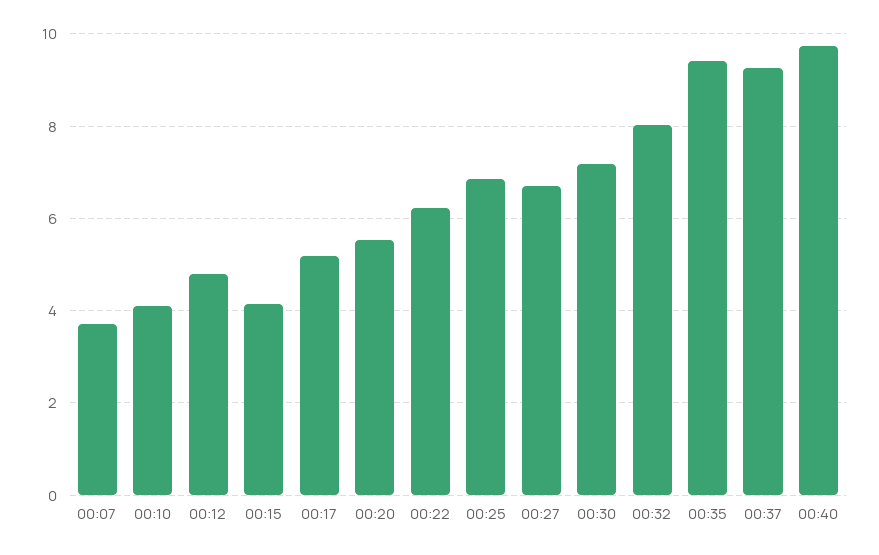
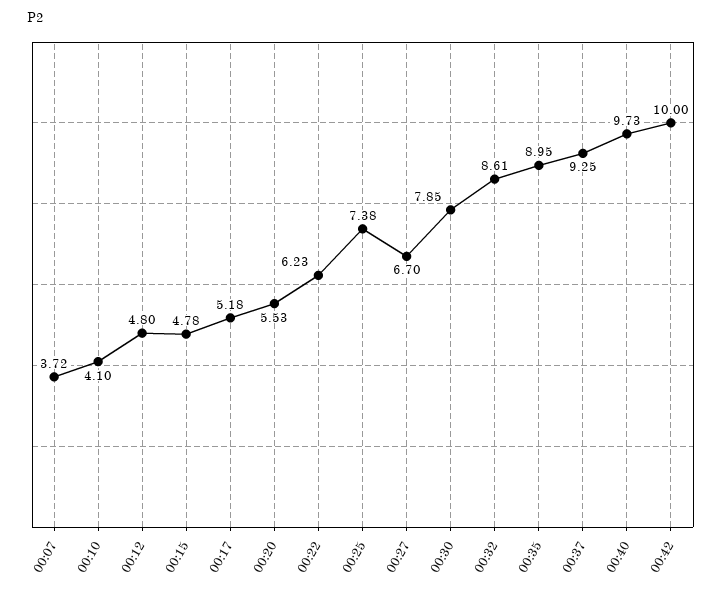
00:15: 4.2 -> 4.78
00:25: 6.8 -> 7.38
00:30: 7.2 -> 7.85
00:32: 8 -> 8.61
00:35: 9.4 -> 8.95
00:42: none -> 10

